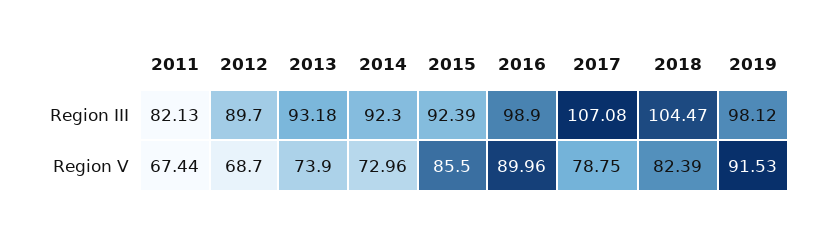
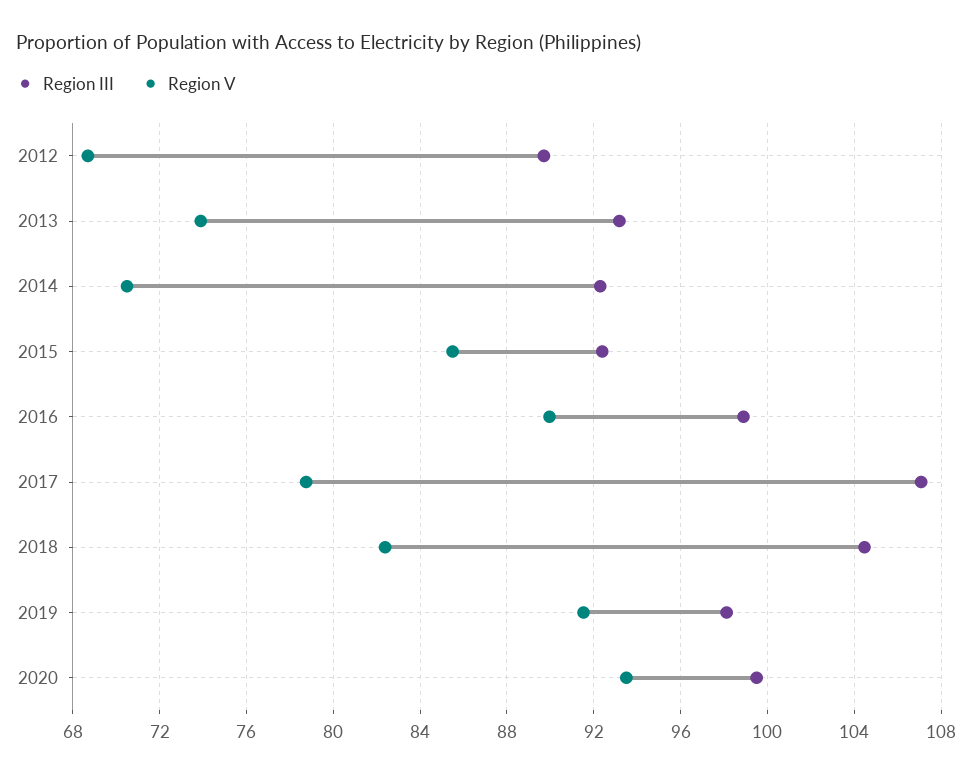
Region III, 2011: 82.13 -> none
Region V, 2011: 67.44 -> none
Region V, 2014: 72.96 -> 70.5
Region III, 2020: none -> 99.5
Region V, 2020: none -> 93.5

